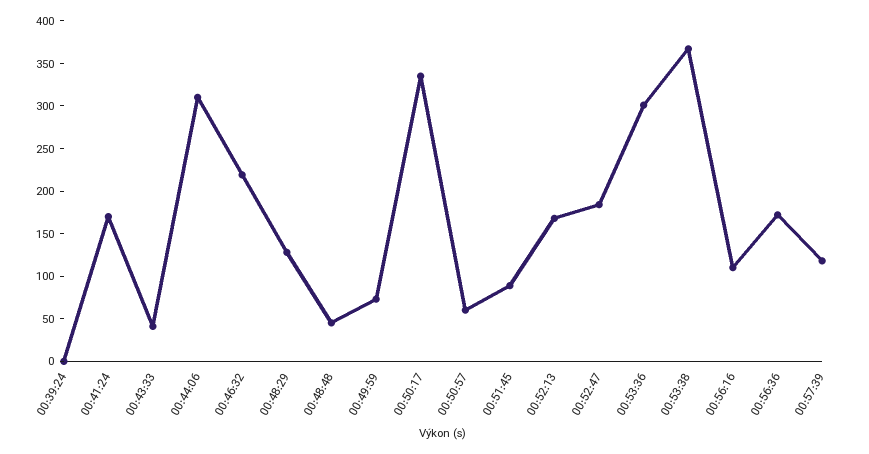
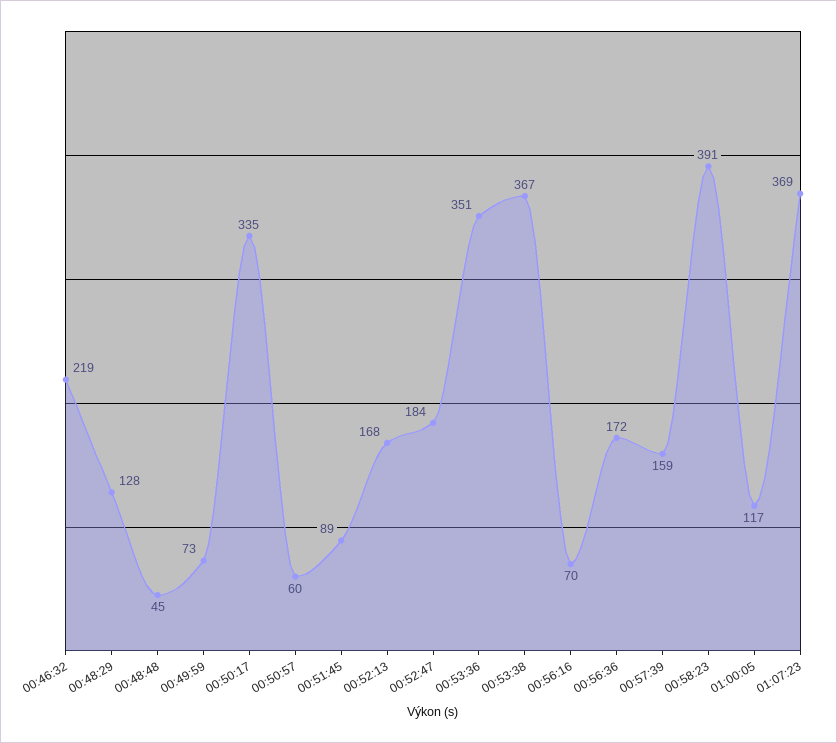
00:39:24: 0 -> none
00:41:24: 170 -> none
00:43:33: 40 -> none
00:44:06: 310 -> none
00:53:36: 300 -> 351
00:56:16: 110 -> 70
00:57:39: 120 -> 159
00:58:23: none -> 391
01:00:05: none -> 117
01:07:23: none -> 369

